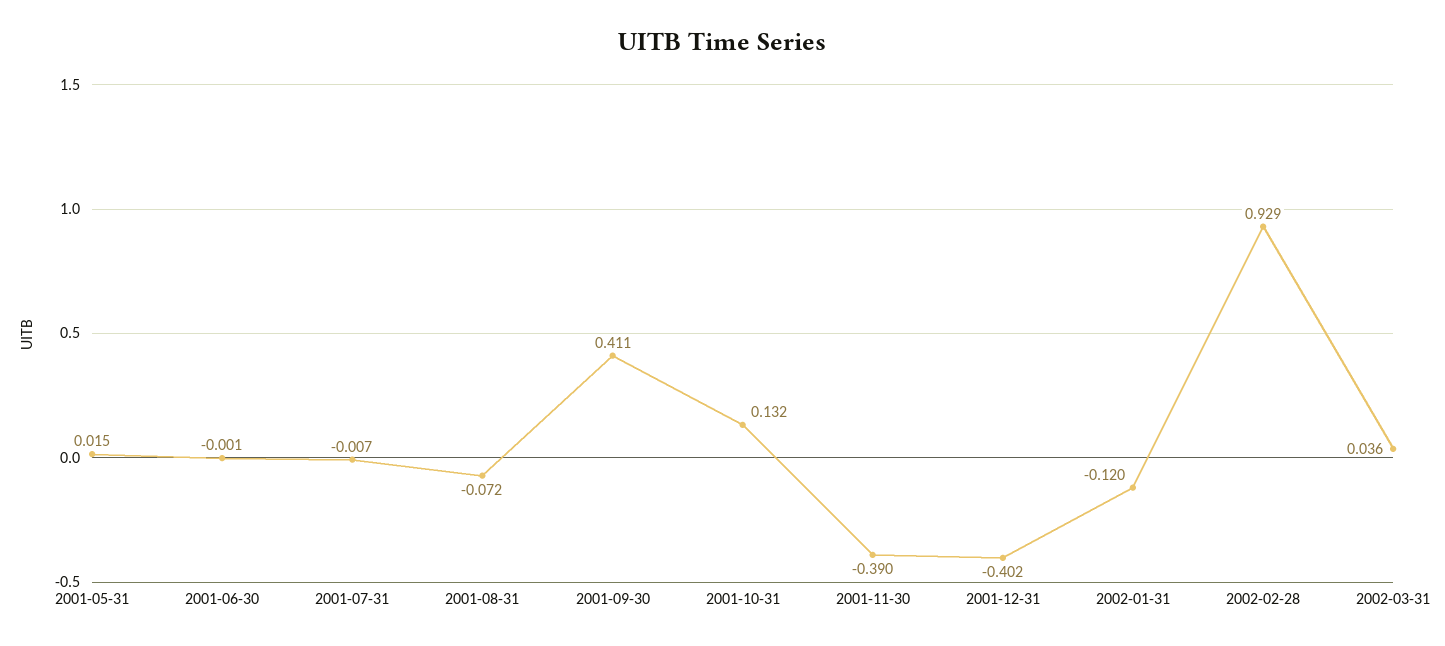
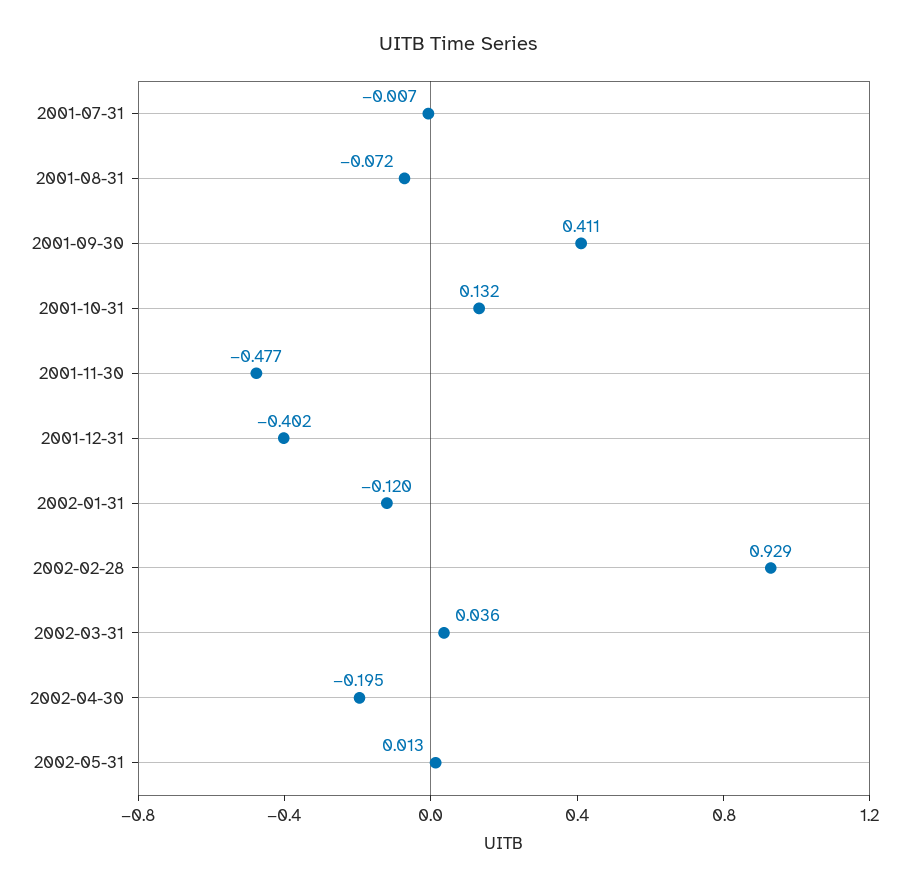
2001-05-31: 0.015 -> none
2001-06-30: -0.001 -> none
2001-11-30: -0.39 -> -0.477
2002-04-30: none -> -0.195
2002-05-31: none -> 0.013

